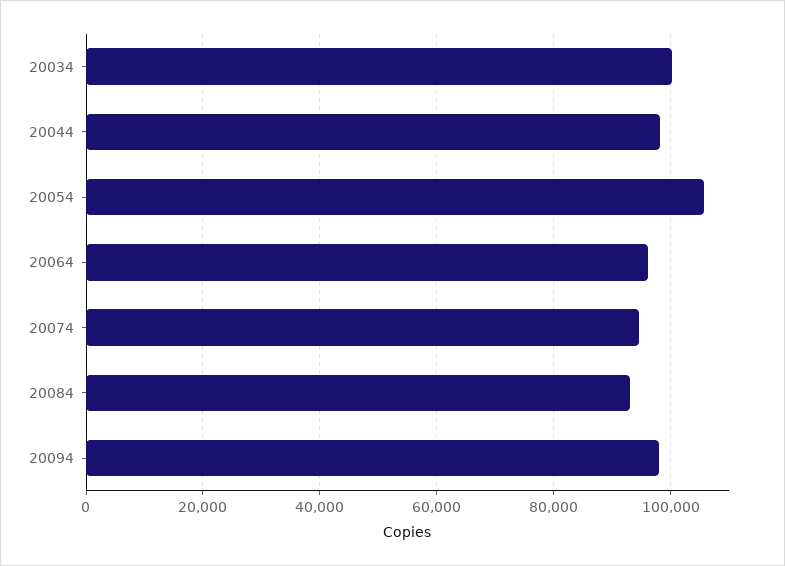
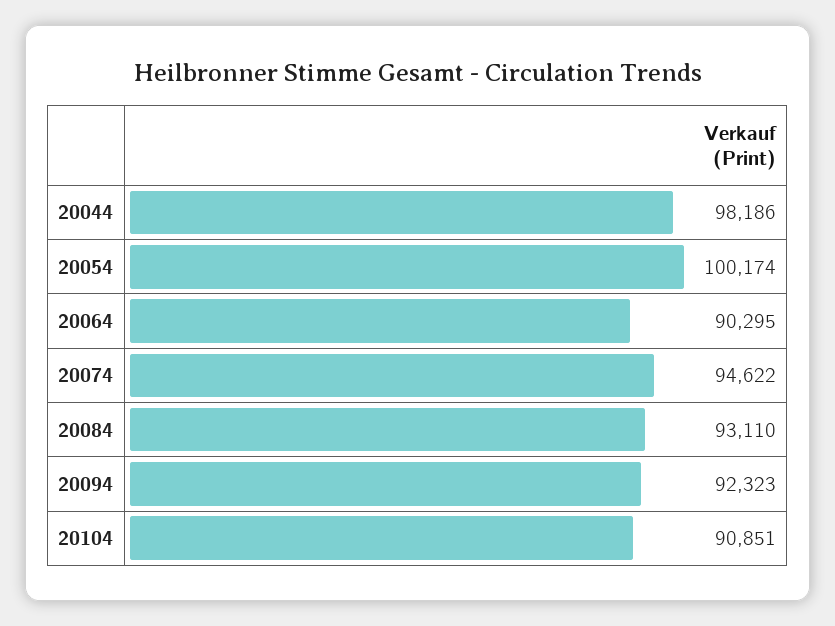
20034: 100000 -> none
20054: 106000 -> 100174
20064: 96000 -> 90295
20094: 98000 -> 92323
20104: none -> 90851

